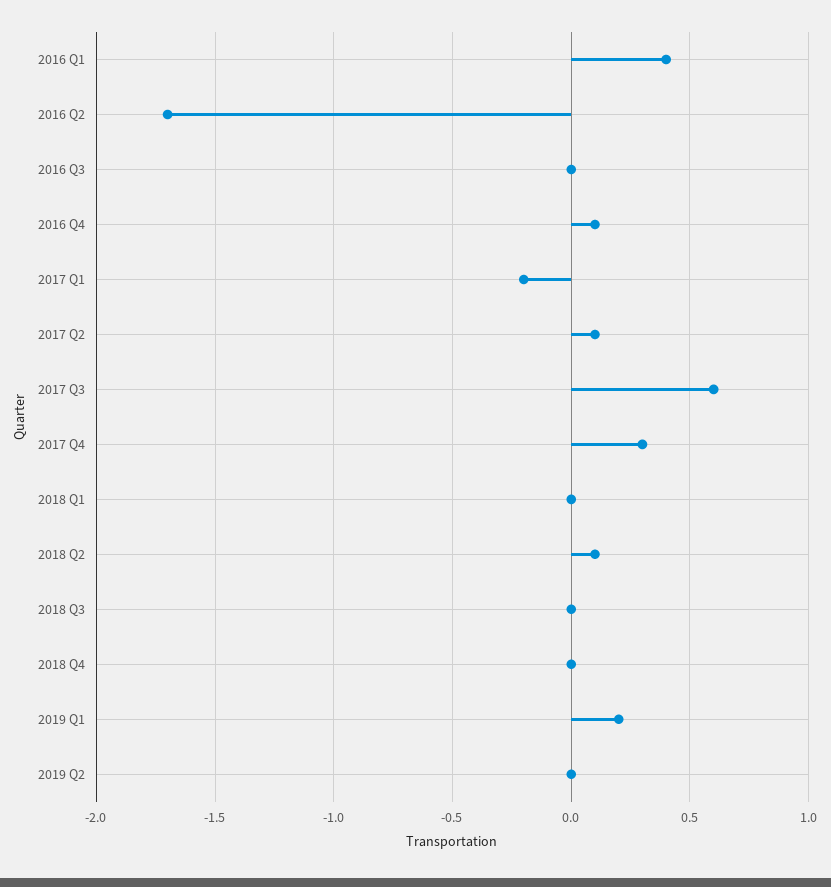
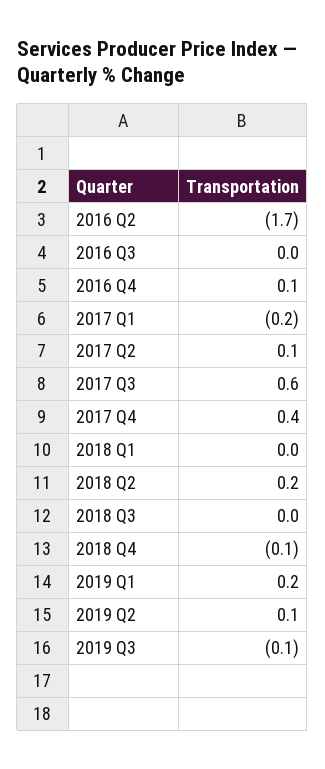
2016 Q1: 0.4 -> none
2017 Q4: 0.3 -> 0.4
2018 Q2: 0.1 -> 0.2
2018 Q4: 0 -> -0.1
2019 Q2: 0 -> 0.1
2019 Q3: none -> -0.1

